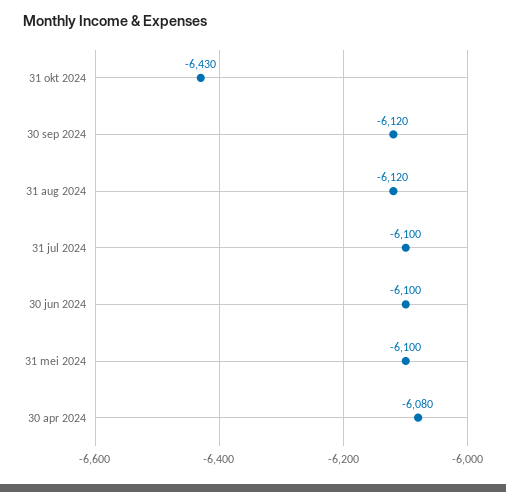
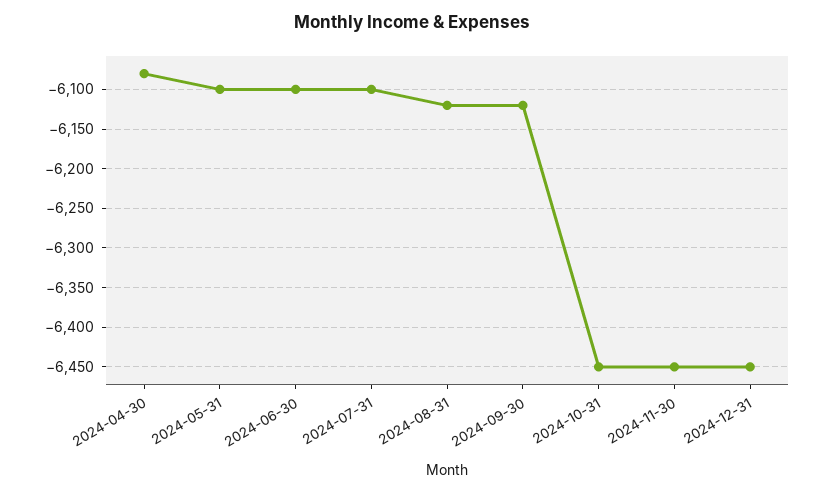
31 okt 2024: -6430 -> -6450
2024-11-30: none -> -6450
2024-12-31: none -> -6450

